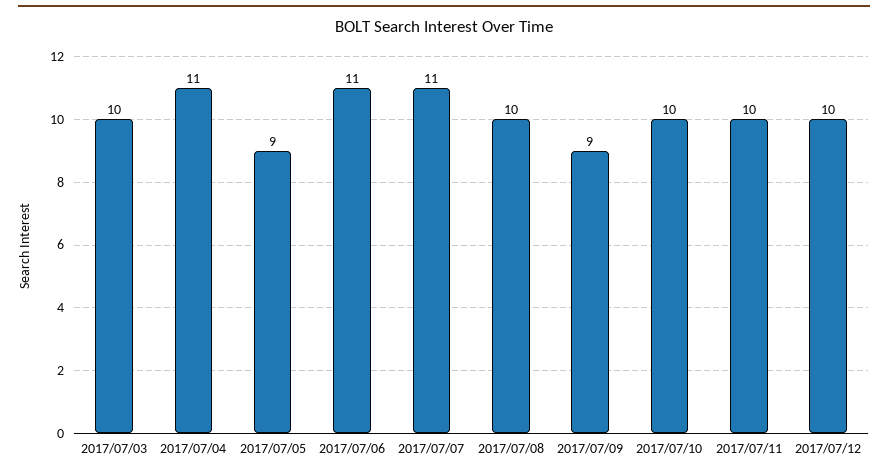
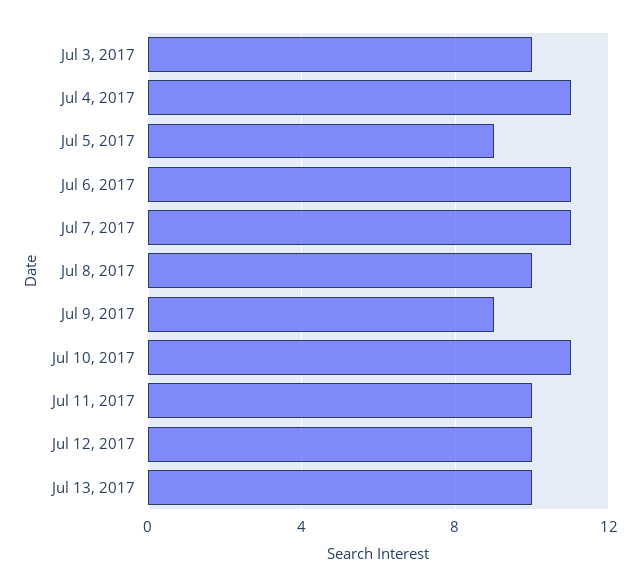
2017/07/10: 10 -> 11
Jul 13, 2017: none -> 10

